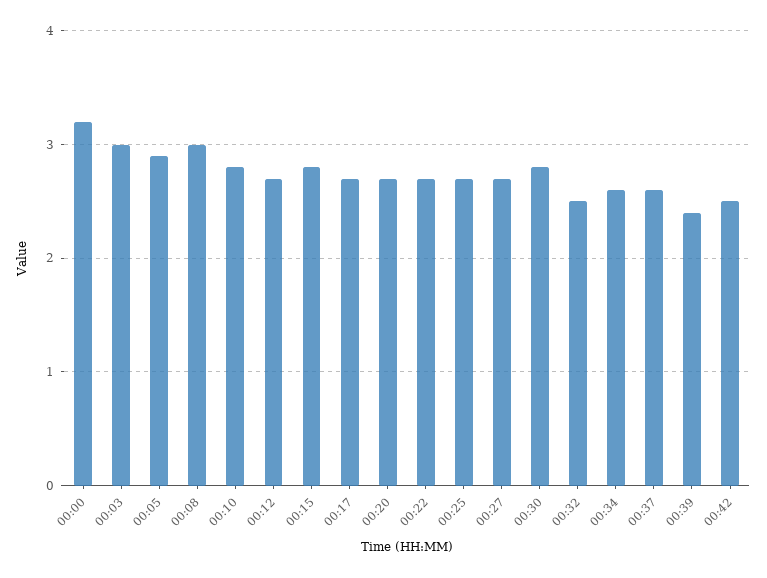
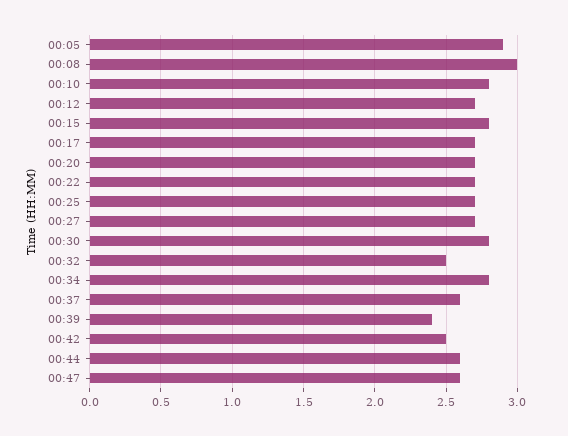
00:00: 3.2 -> none
00:03: 3 -> none
00:34: 2.6 -> 2.8
00:44: none -> 2.6
00:47: none -> 2.6

